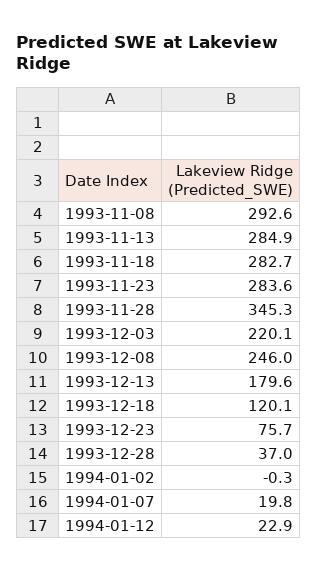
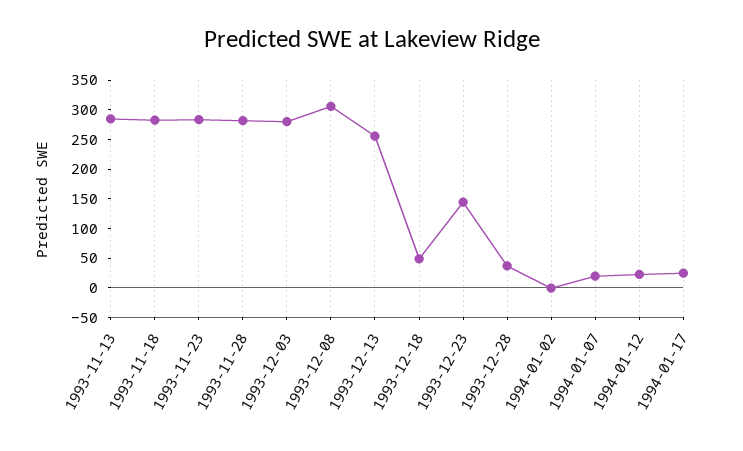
1993-11-08: 292.6 -> none
1993-11-28: 345.3 -> 275
1993-12-03: 220.1 -> 275
1993-12-08: 246 -> 300
1993-12-13: 179.6 -> 250
1993-12-18: 120.1 -> 50
1993-12-23: 75.7 -> 150
1994-01-17: none -> 25

